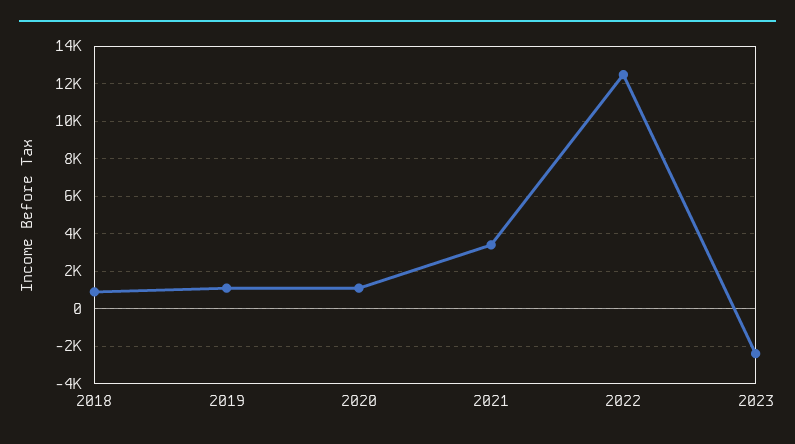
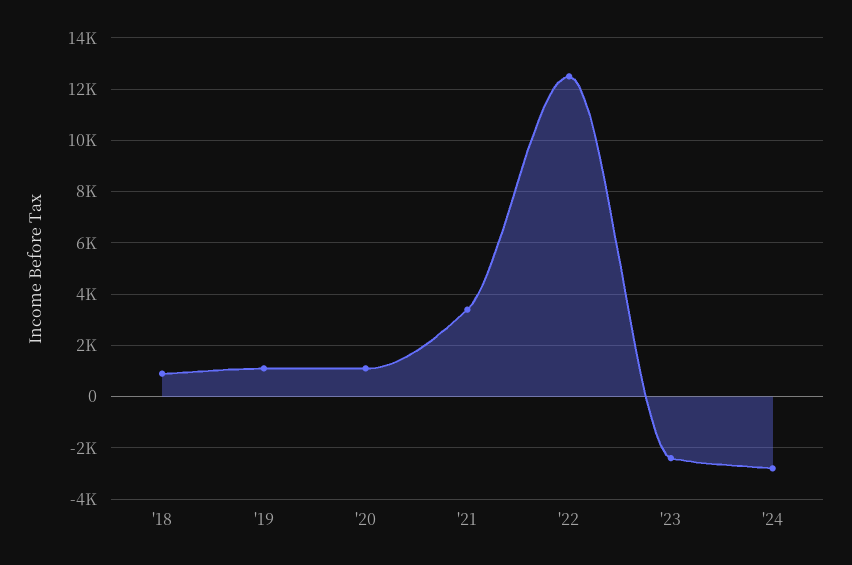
'24: none -> -2750

